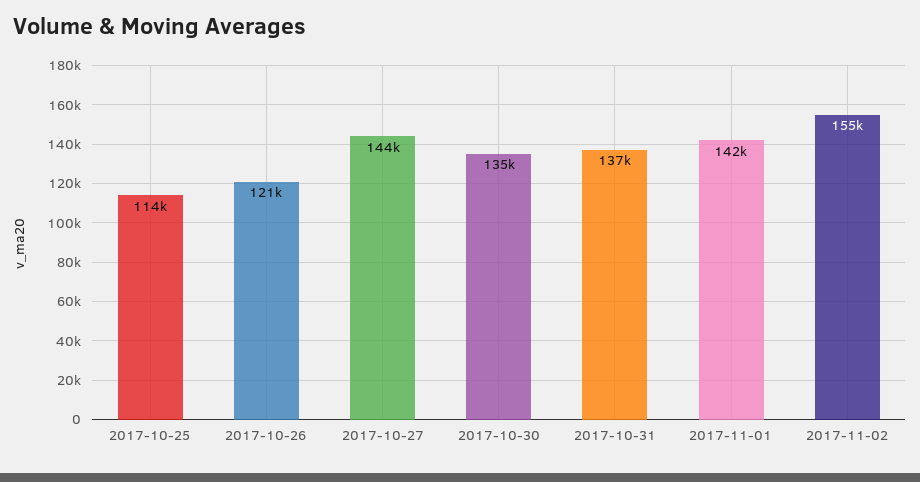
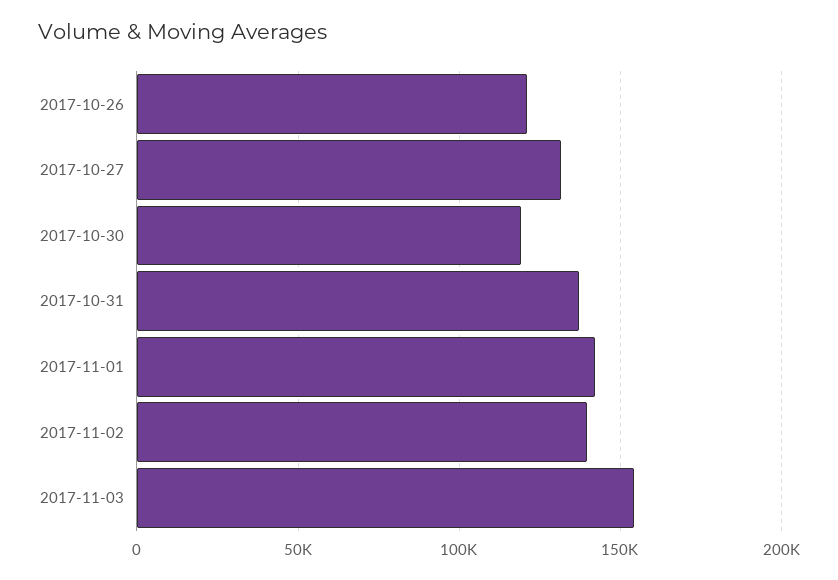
2017-10-25: 114000 -> none
2017-10-27: 144000 -> 130000
2017-10-30: 135000 -> 120000
2017-11-02: 155000 -> 140000
2017-11-03: none -> 155000

